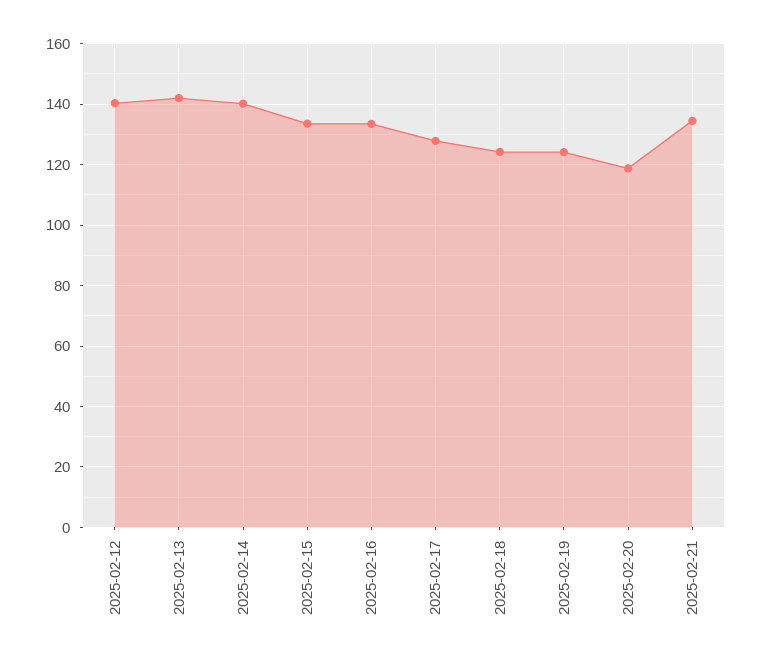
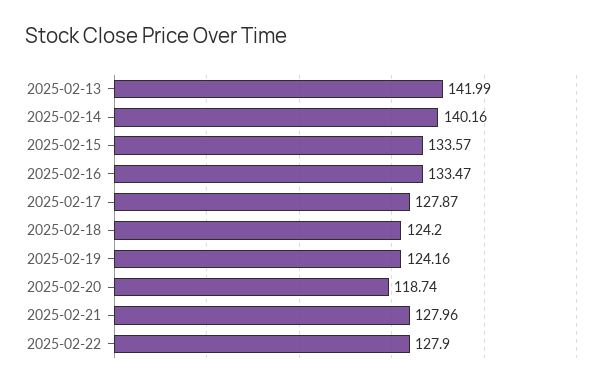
2025-02-12: 140 -> none
2025-02-21: 134 -> 127.96
2025-02-22: none -> 127.9

